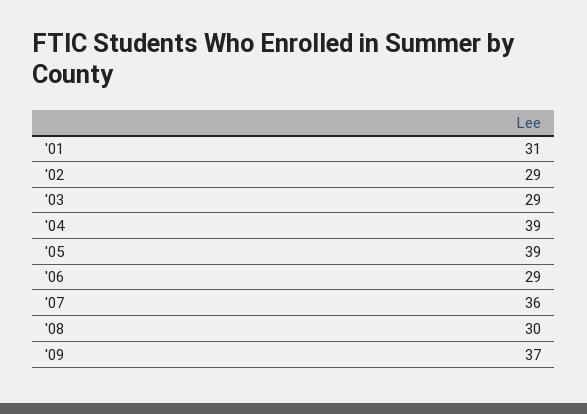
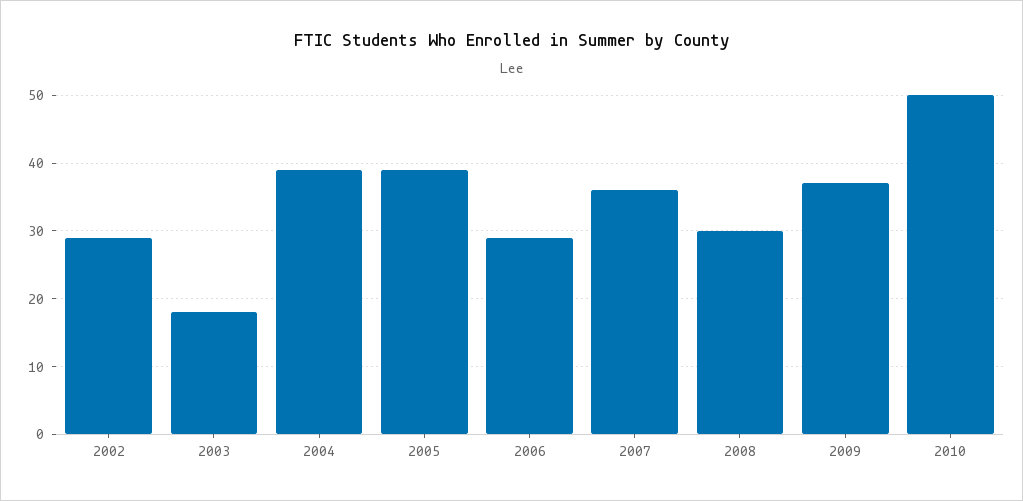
'01: 31 -> none
'03: 29 -> 18
2010: none -> 50

